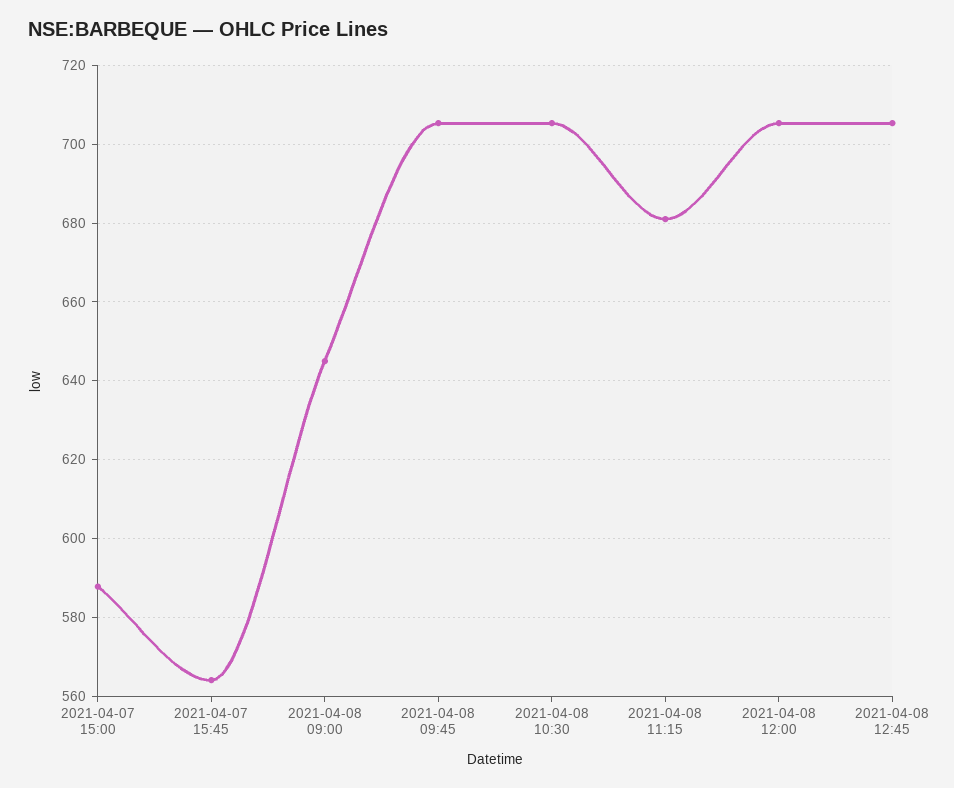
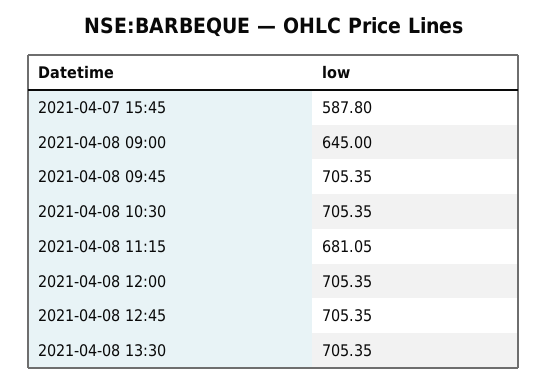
2021-04-07 15:00: 588 -> none
2021-04-07 15:45: 564 -> 587.8
2021-04-08 13:30: none -> 705.35

